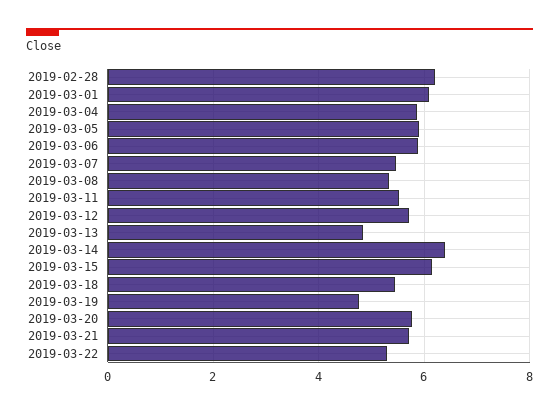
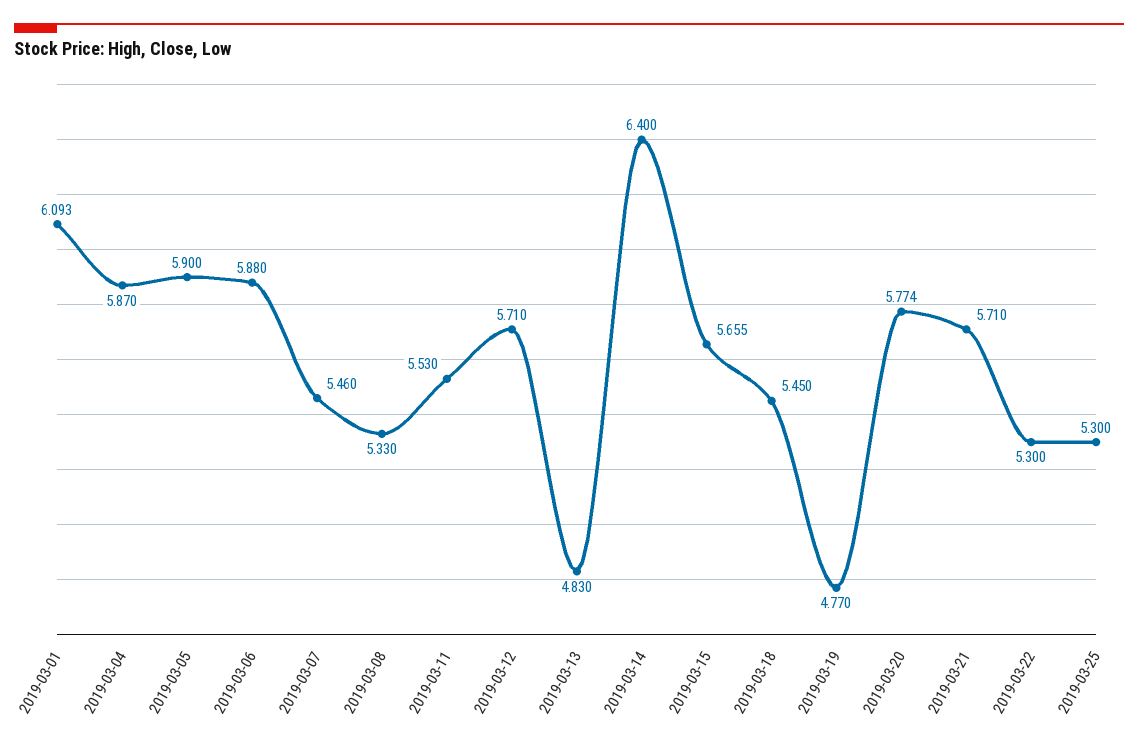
2019-02-28: 6.2 -> none
2019-03-15: 6.2 -> 5.655
2019-03-25: none -> 5.3

